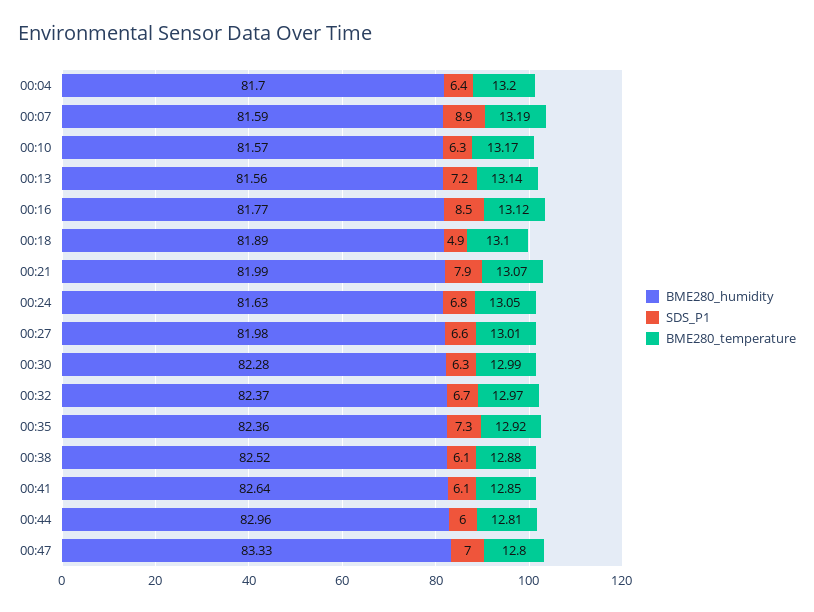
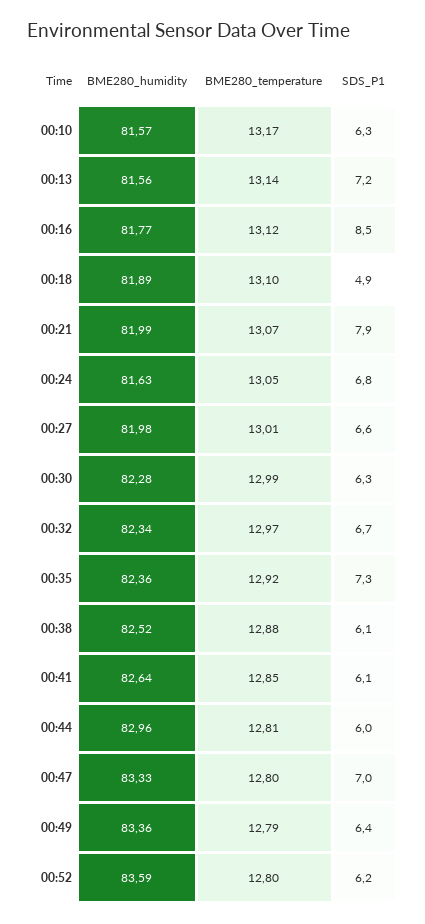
BME280_humidity, 00:04: 81.7 -> none
SDS_P1, 00:04: 6.4 -> none
BME280_temperature, 00:04: 13.2 -> none
BME280_humidity, 00:07: 81.59 -> none
SDS_P1, 00:07: 8.9 -> none
BME280_temperature, 00:07: 13.19 -> none
BME280_humidity, 00:32: 82.37 -> 82.34
BME280_humidity, 00:49: none -> 83.36
BME280_temperature, 00:49: none -> 12.79
SDS_P1, 00:49: none -> 6.4
BME280_humidity, 00:52: none -> 83.59
BME280_temperature, 00:52: none -> 12.8
SDS_P1, 00:52: none -> 6.2

